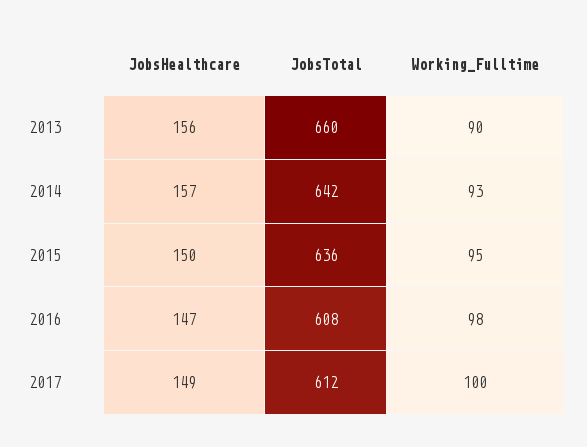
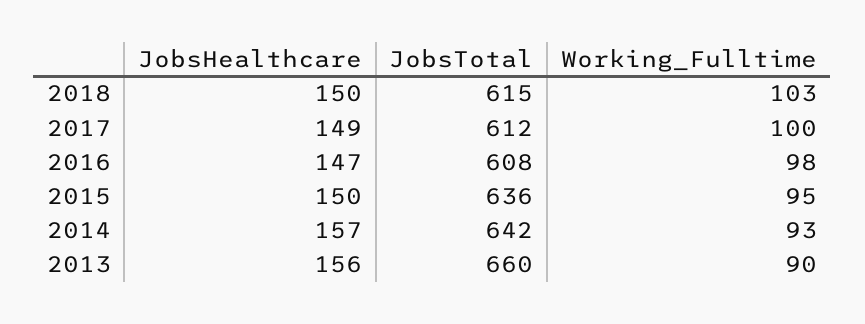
JobsHealthcare, 2018: none -> 150
JobsTotal, 2018: none -> 615
Working_Fulltime, 2018: none -> 103

